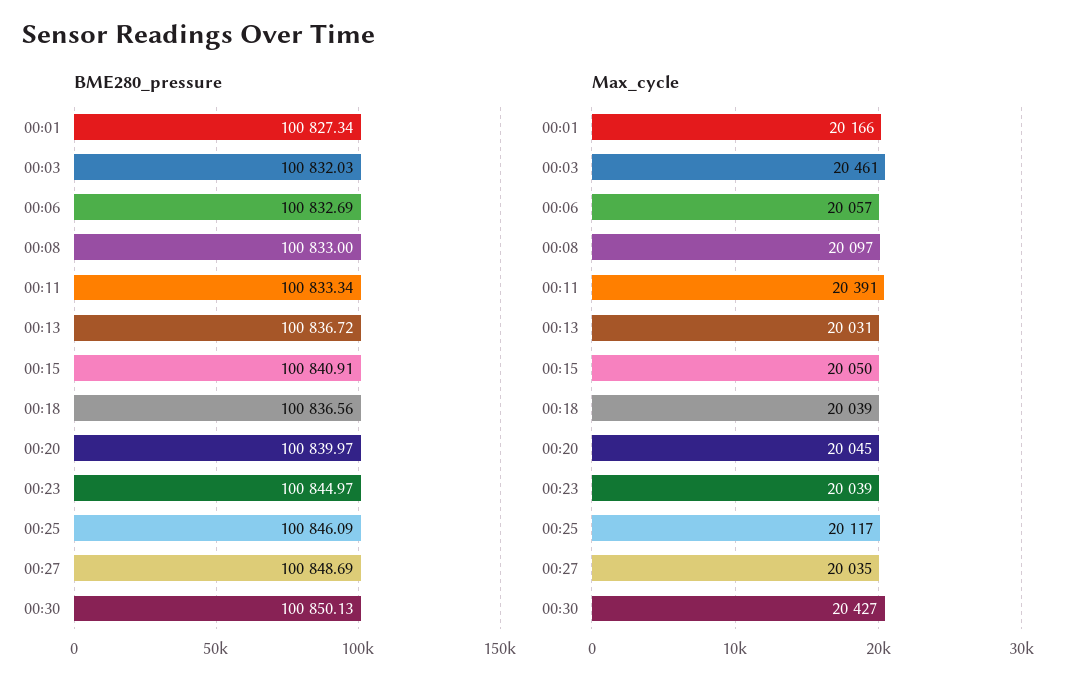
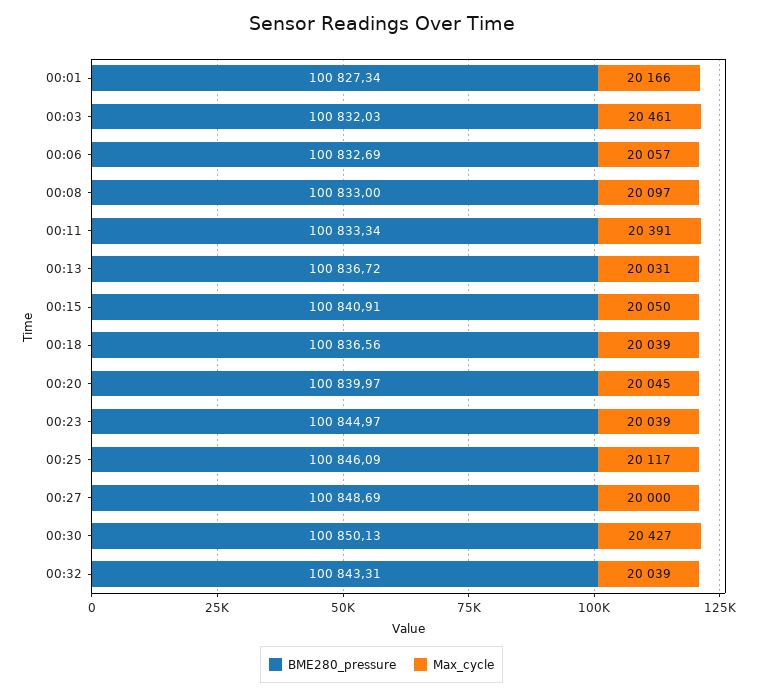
Max_cycle, 00:27: 20035 -> 20000
BME280_pressure, 00:32: none -> 100843.31
Max_cycle, 00:32: none -> 20039

